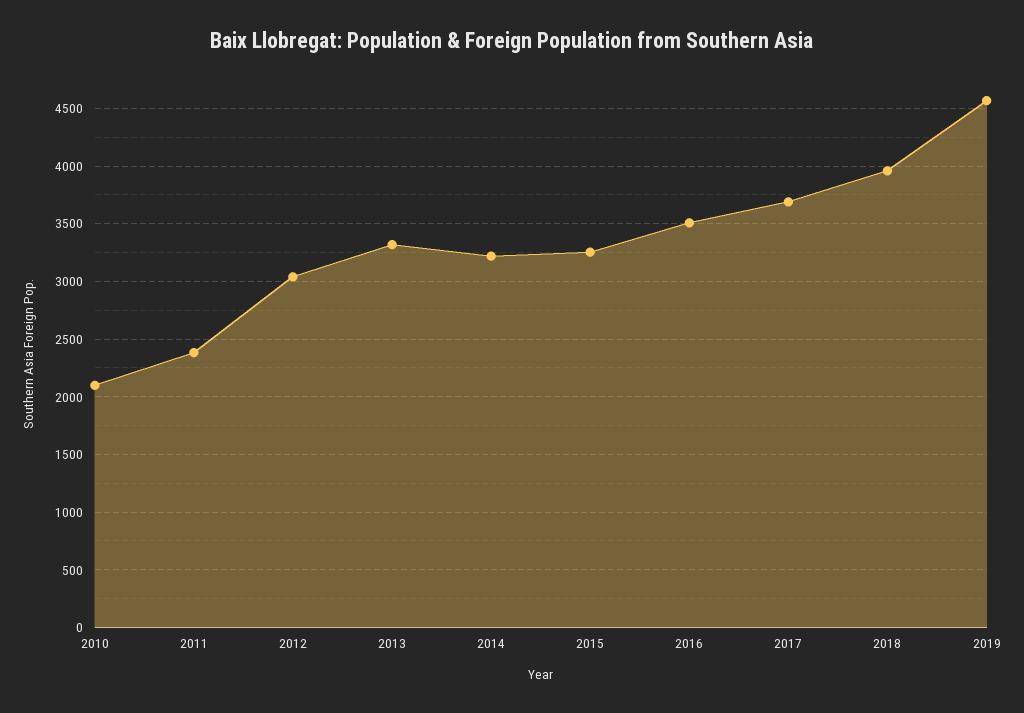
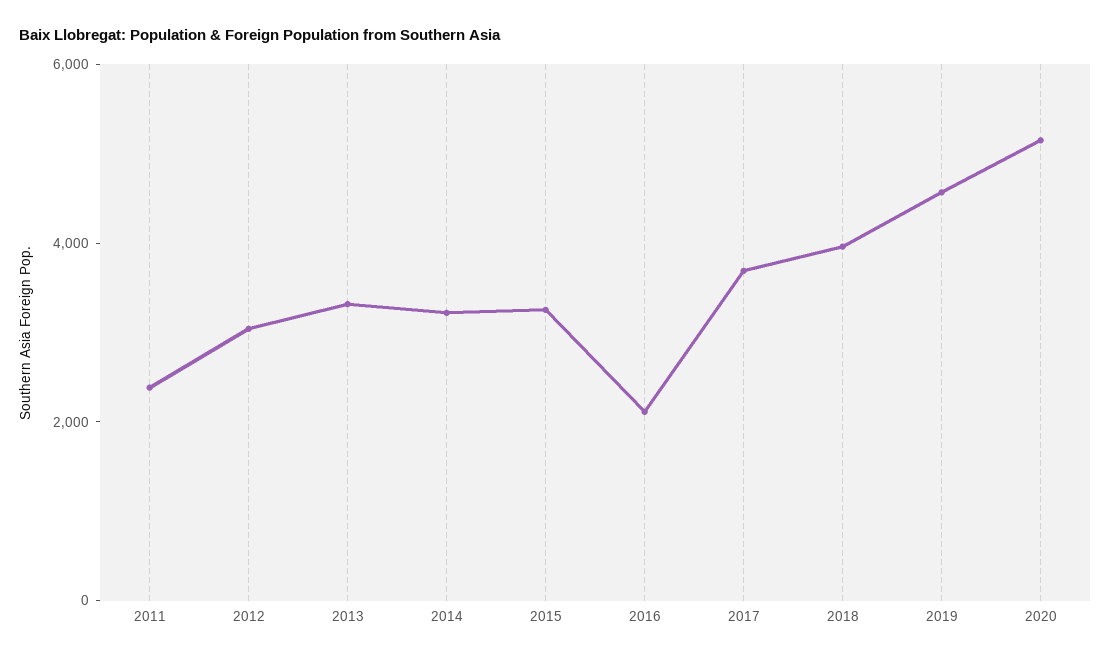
2010: 2100 -> none
2016: 3500 -> 2000
2020: none -> 5000

